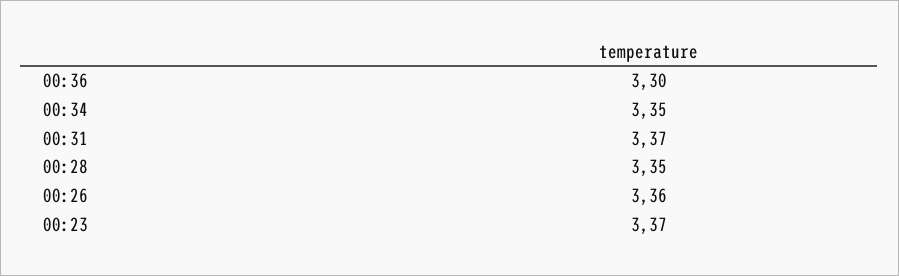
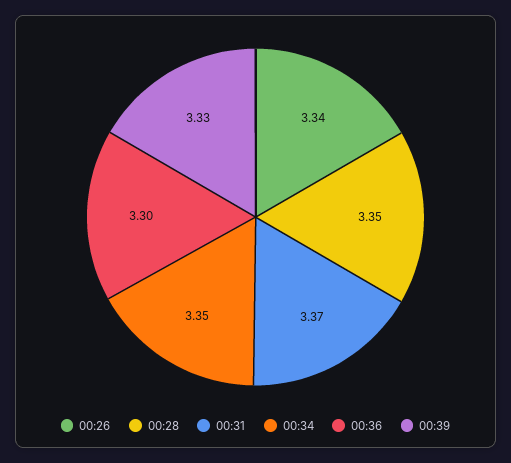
00:26: 3.36 -> 3.34
00:23: 3.37 -> none
00:39: none -> 3.33

